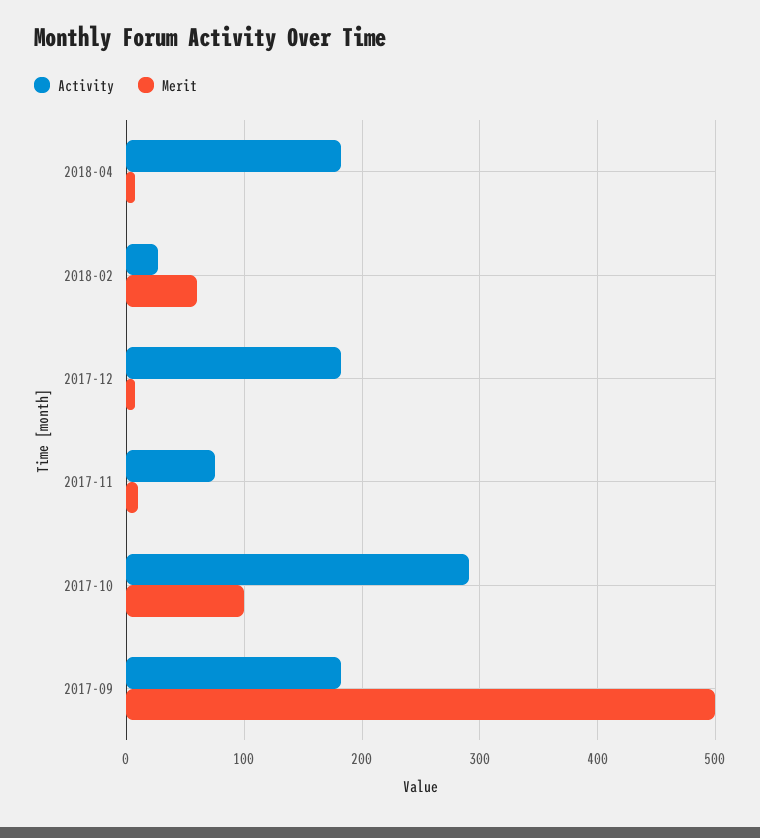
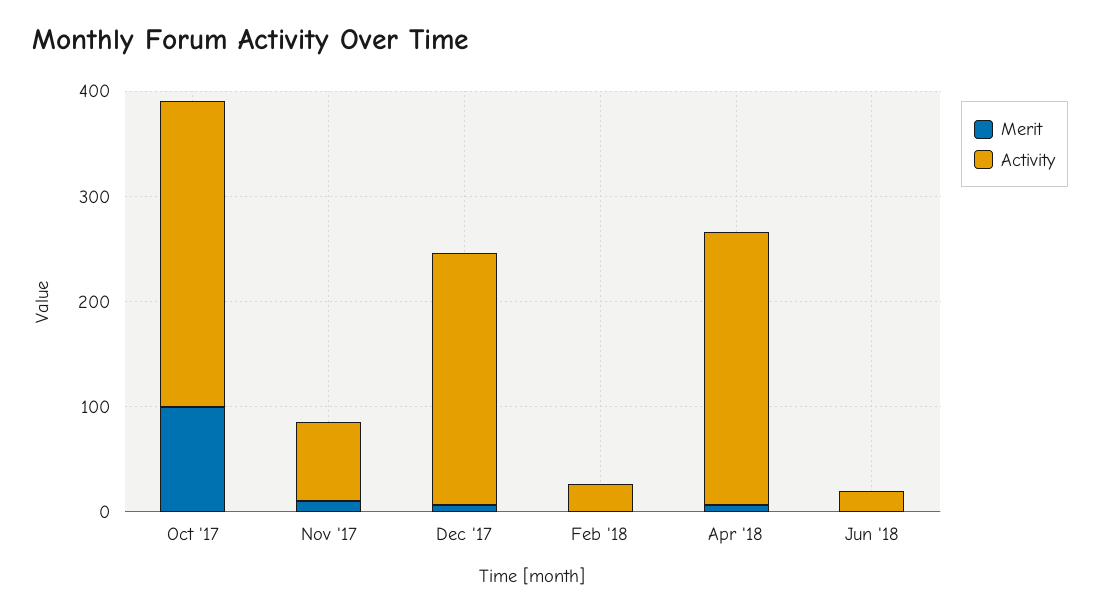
Activity, 2018-04: 180 -> 260
Merit, 2018-02: 60 -> 0
Activity, 2017-12: 180 -> 240
Activity, 2017-09: 180 -> none
Merit, 2017-09: 500 -> none
Merit, Jun '18: none -> 0
Activity, Jun '18: none -> 20

